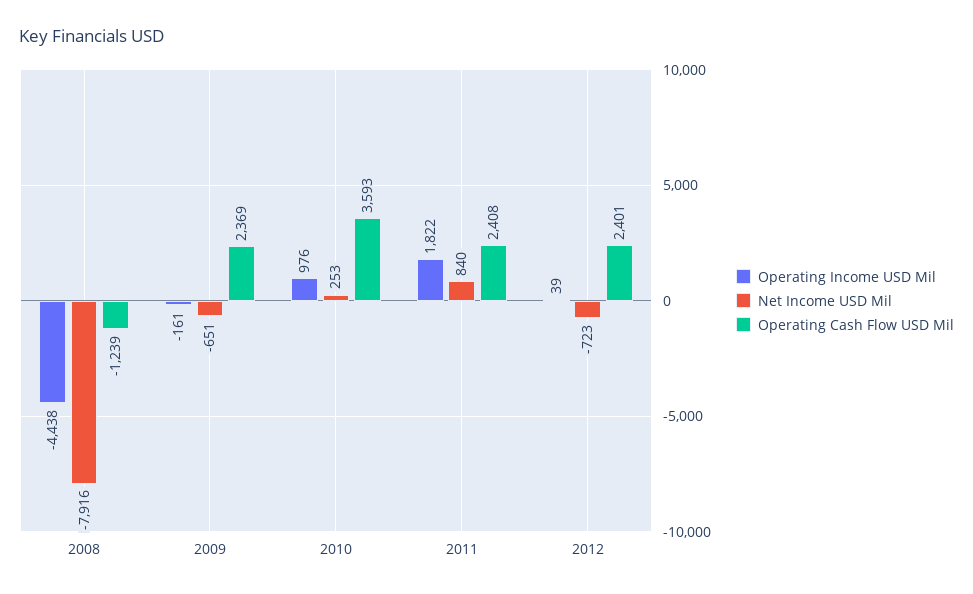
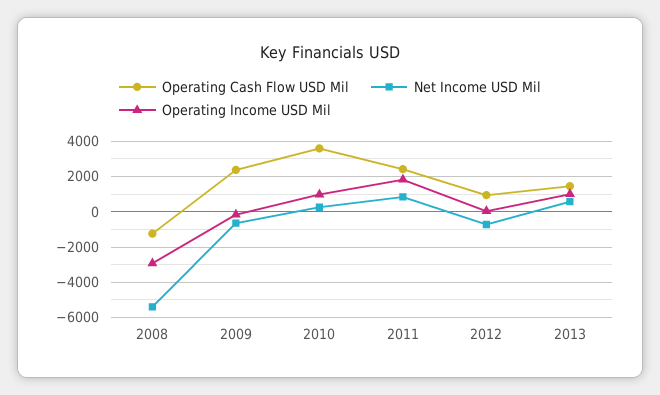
Operating Income USD Mil, 2008: -4438 -> -3000
Net Income USD Mil, 2008: -7916 -> -5500
Operating Cash Flow USD Mil, 2012: 2401 -> 1000
Operating Cash Flow USD Mil, 2013: none -> 1500
Net Income USD Mil, 2013: none -> 500
Operating Income USD Mil, 2013: none -> 1000

